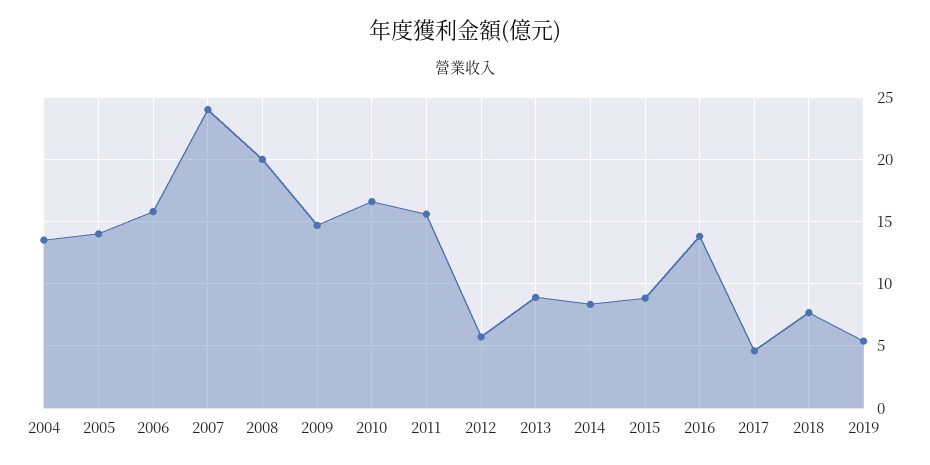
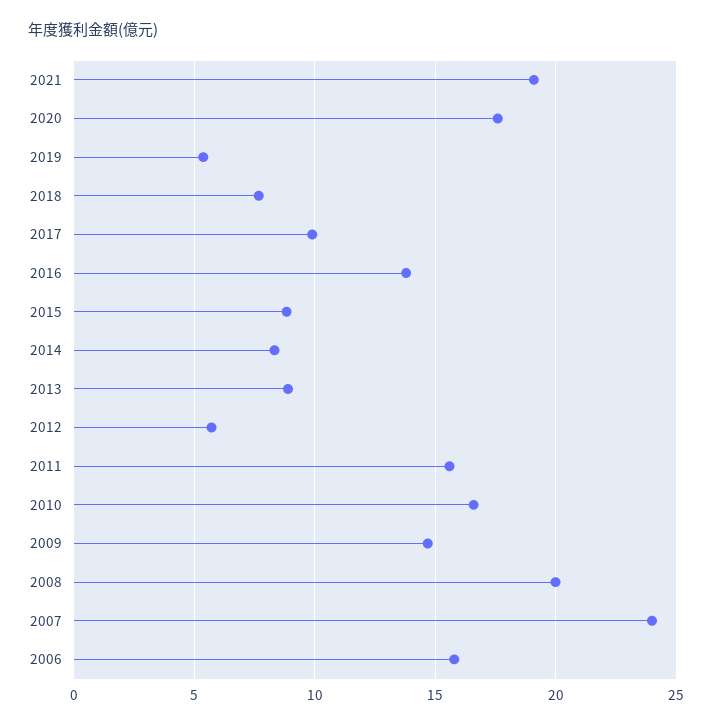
2004: 13.5 -> none
2005: 14 -> none
2017: 4.5 -> 10
2021: none -> 19
2020: none -> 17.5

